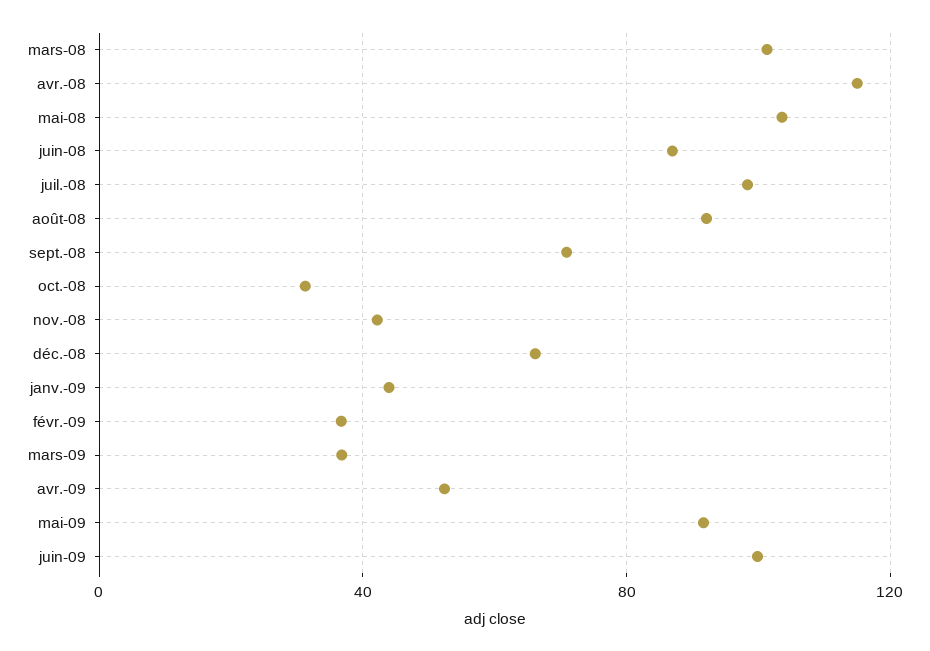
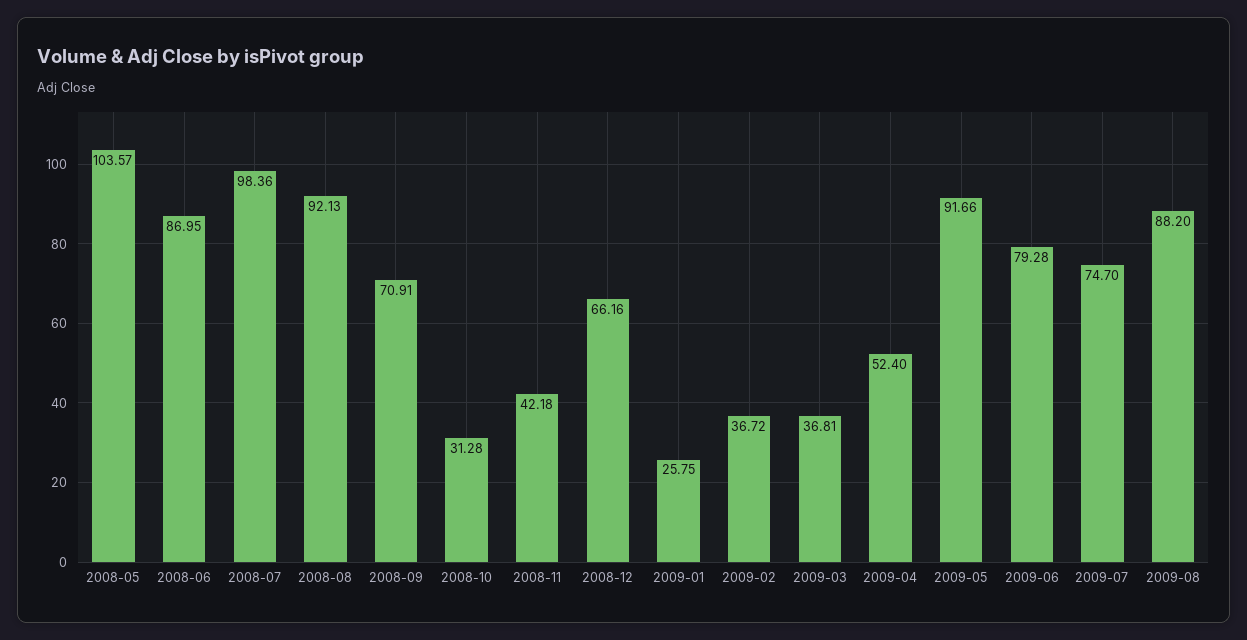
mars-08: 100 -> none
avr.-08: 115 -> none
janv.-09: 45 -> 25.75
juin-09: 100 -> 79.28
2009-07: none -> 74.7
2009-08: none -> 88.2

